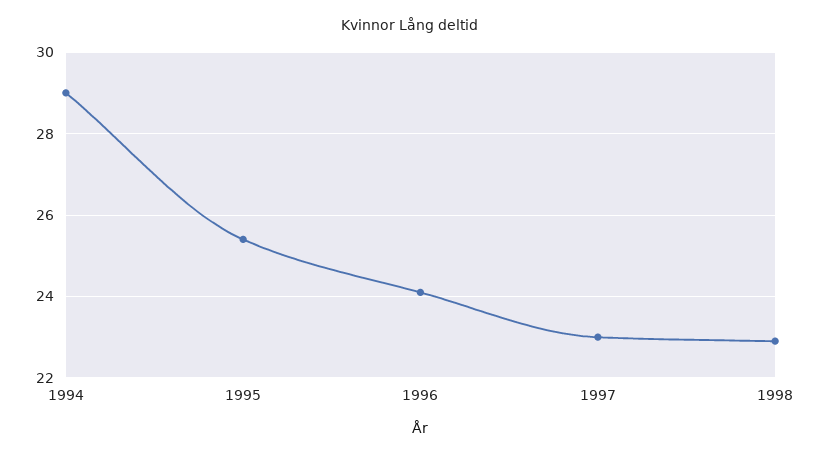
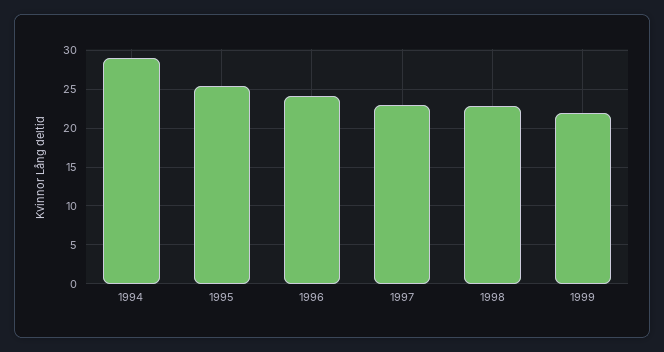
1999: none -> 22

